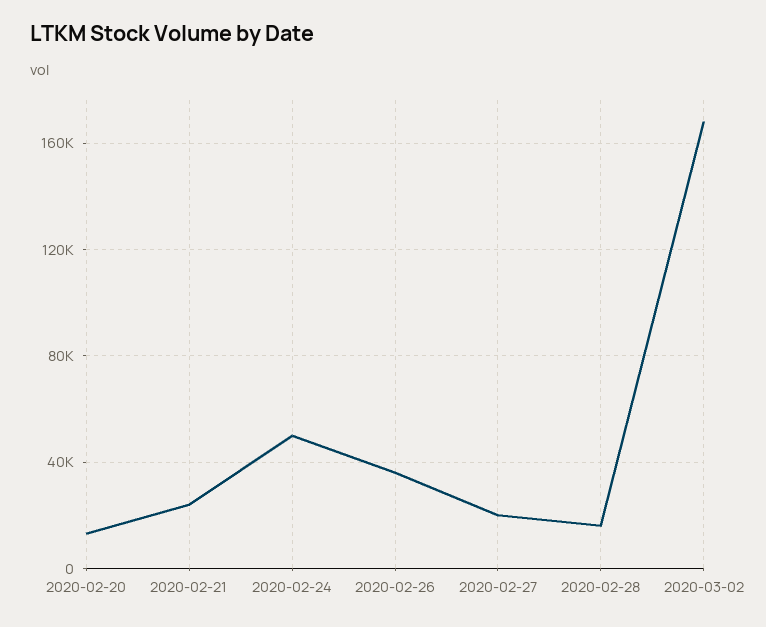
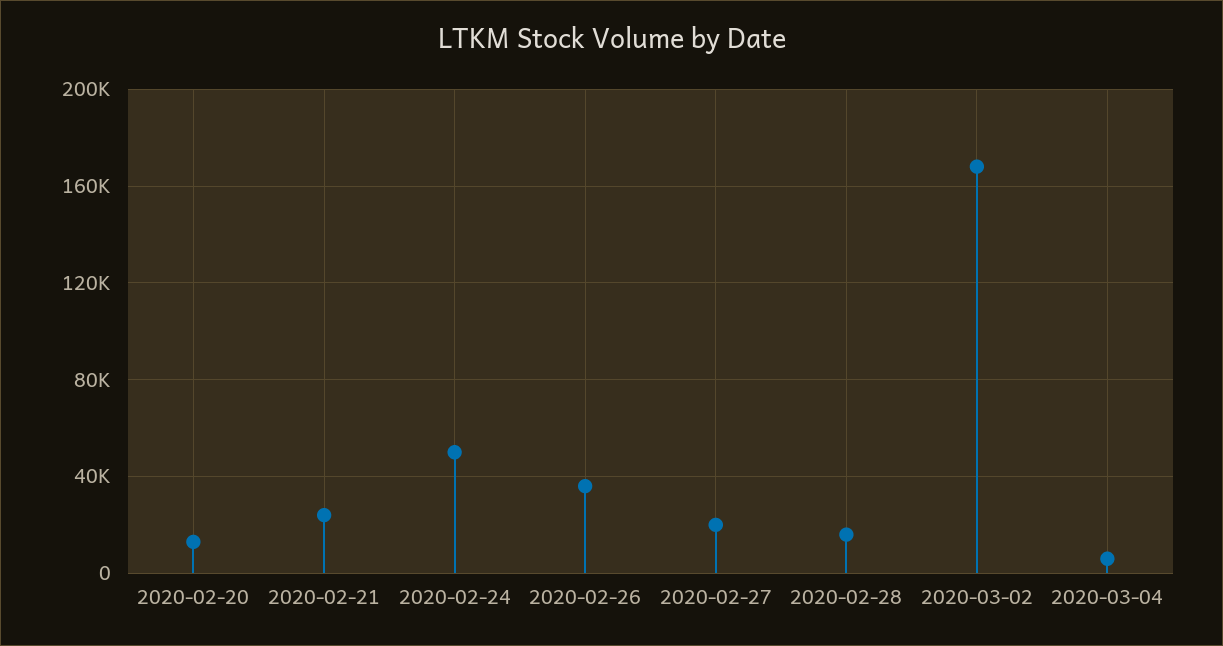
2020-03-04: none -> 5000

